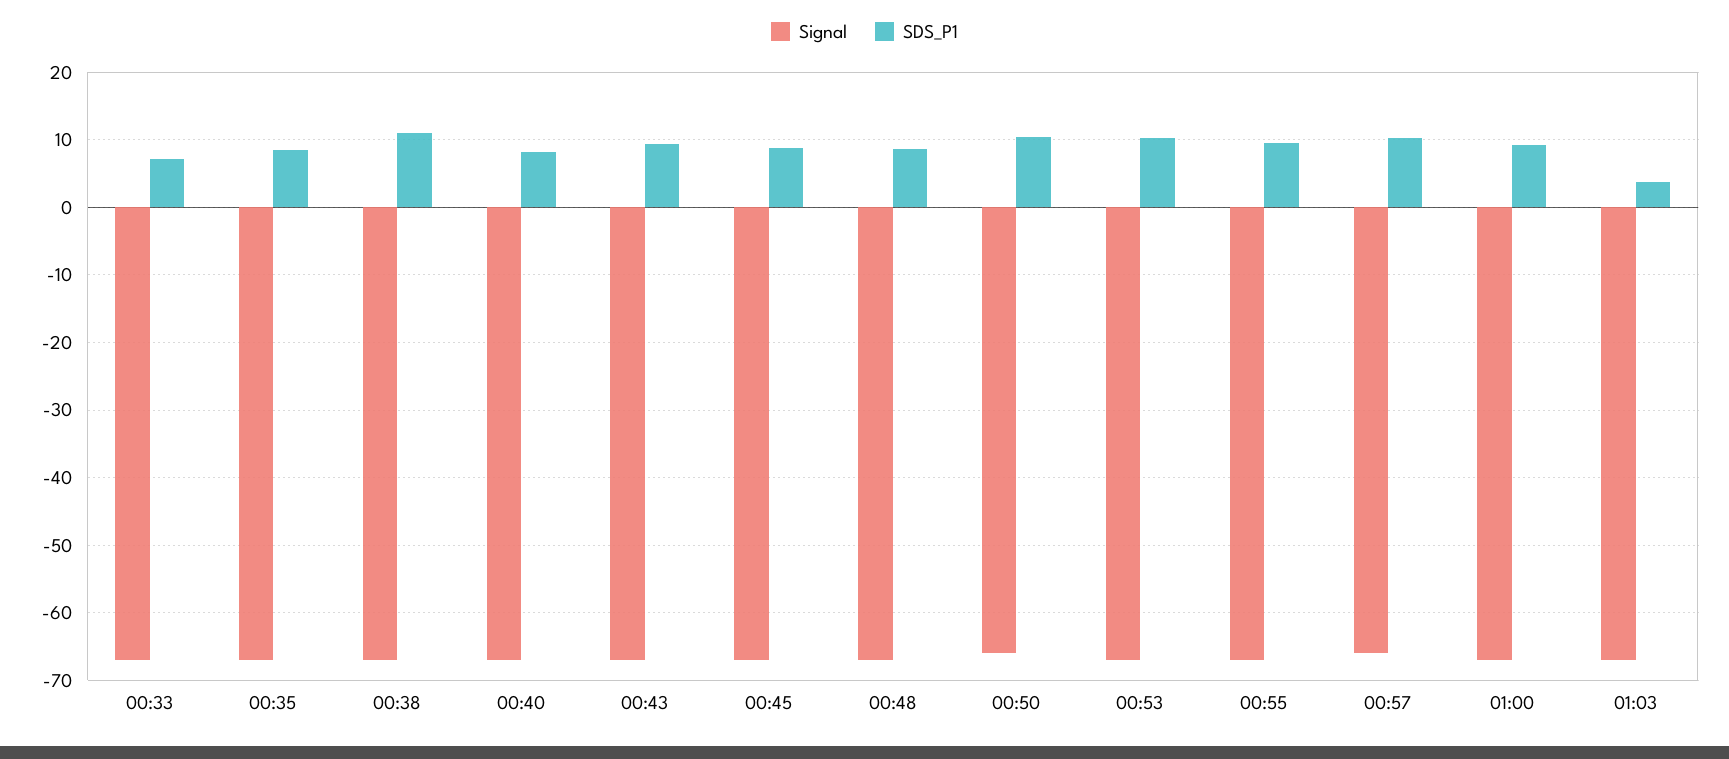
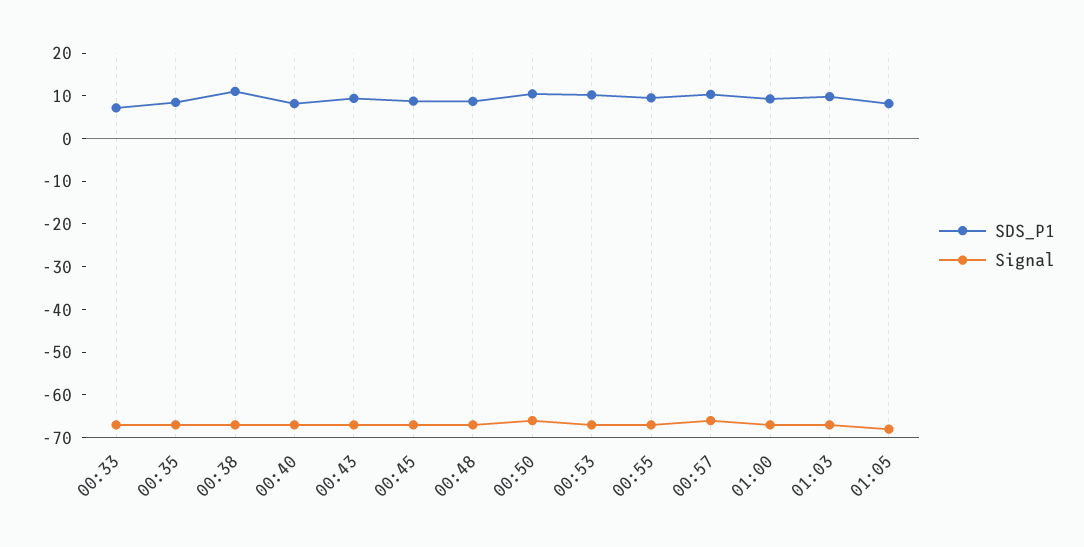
SDS_P1, 01:03: 4 -> 10
SDS_P1, 01:05: none -> 8
Signal, 01:05: none -> -68

